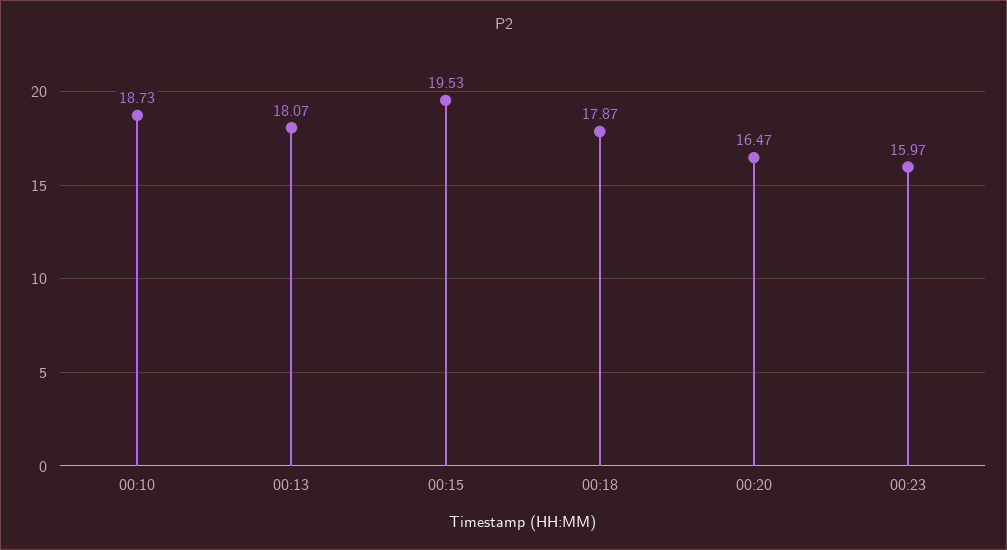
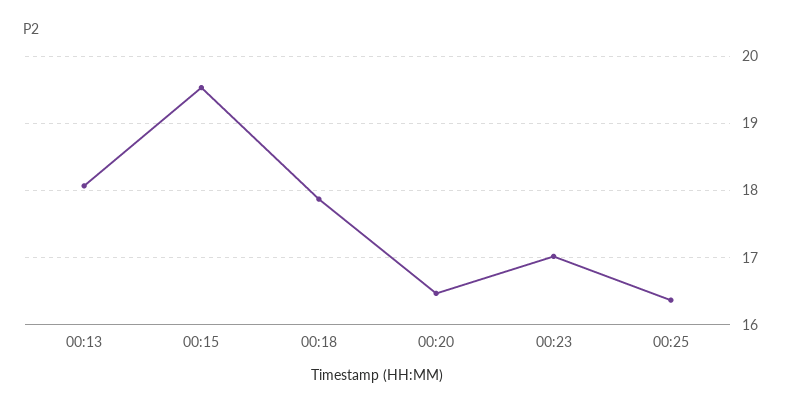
00:10: 18.73 -> none
00:23: 15.97 -> 17
00:25: none -> 16.4

